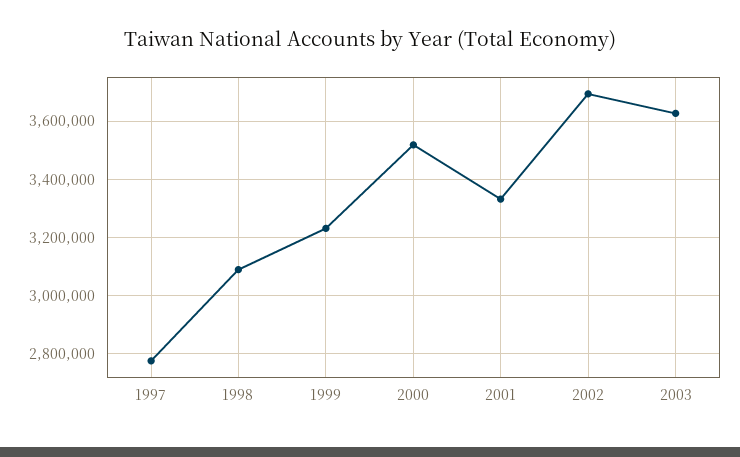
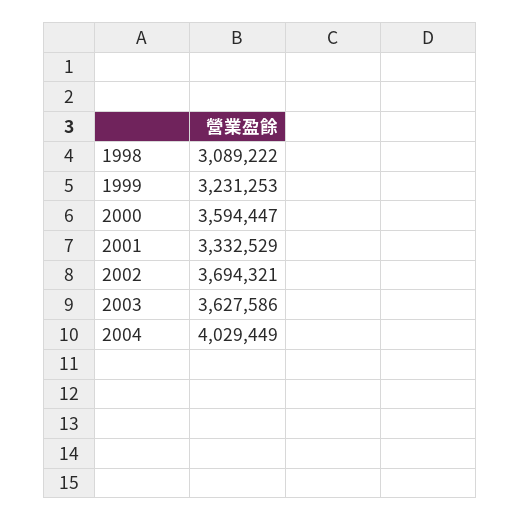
1997: 2775000 -> none
2000: 3525000 -> 3594447
2004: none -> 4029449

